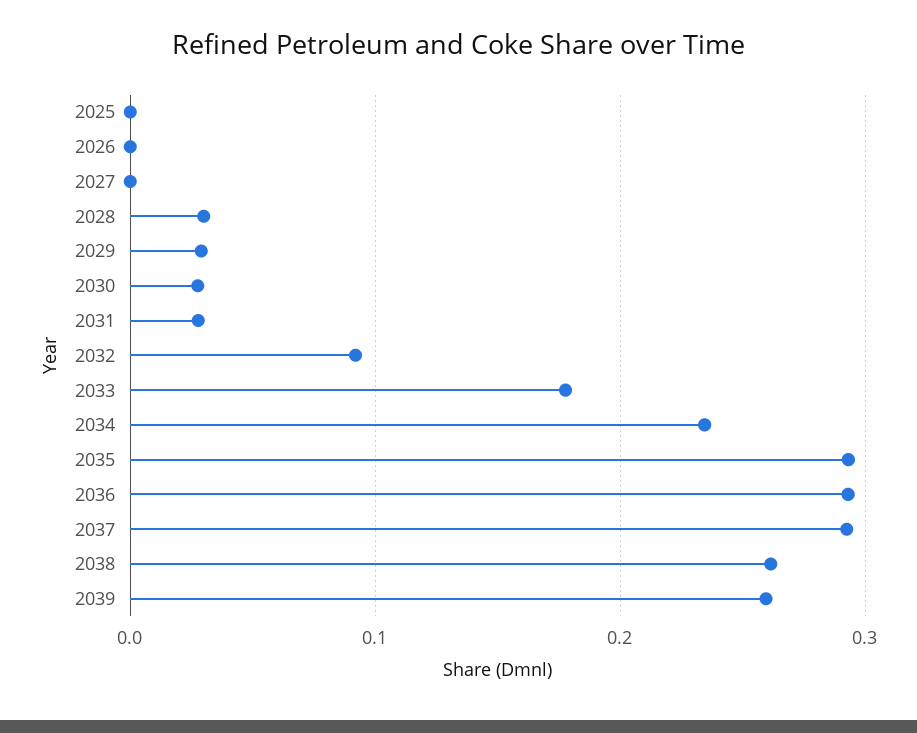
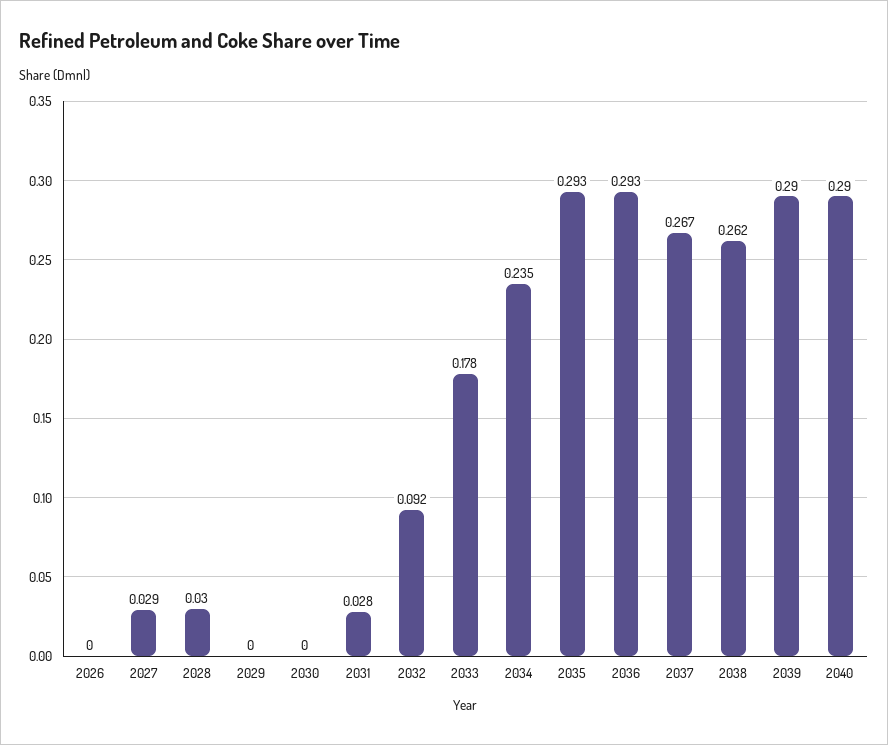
2025: 0 -> none
2027: 0 -> 0.029
2029: 0.03 -> 0
2030: 0.03 -> 0
2037: 0.29 -> 0.267
2039: 0.26 -> 0.29
2040: none -> 0.29

